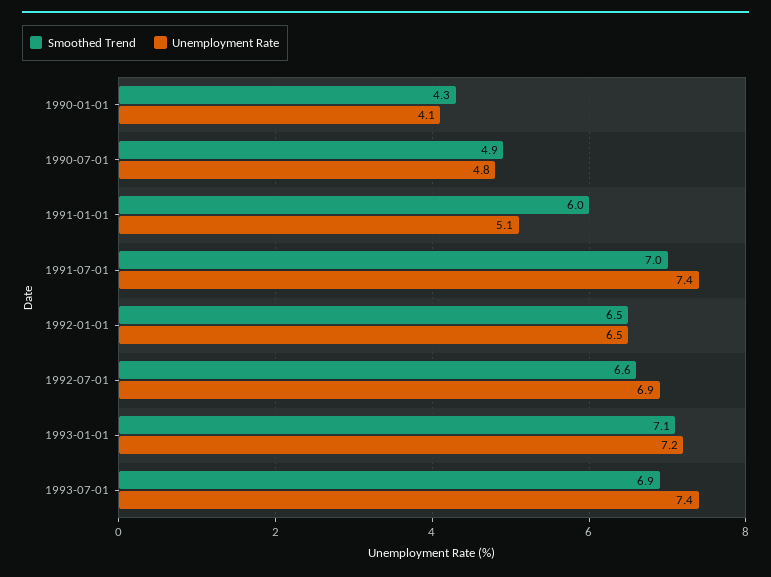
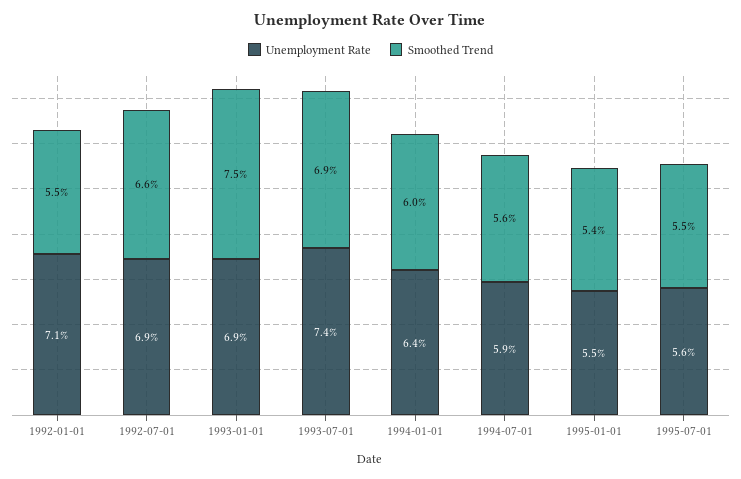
Smoothed Trend, 1990-01-01: 4.3 -> none
Unemployment Rate, 1990-01-01: 4.1 -> none
Smoothed Trend, 1990-07-01: 4.9 -> none
Unemployment Rate, 1990-07-01: 4.8 -> none
Smoothed Trend, 1991-01-01: 6 -> none
Unemployment Rate, 1991-01-01: 5.1 -> none
Smoothed Trend, 1991-07-01: 7 -> none
Unemployment Rate, 1991-07-01: 7.4 -> none
Smoothed Trend, 1992-01-01: 6.5 -> 5.5
Unemployment Rate, 1992-01-01: 6.5 -> 7.1
Smoothed Trend, 1993-01-01: 7.1 -> 7.5
Unemployment Rate, 1993-01-01: 7.2 -> 6.9
Unemployment Rate, 1994-01-01: none -> 6.4
Smoothed Trend, 1994-01-01: none -> 6
Unemployment Rate, 1994-07-01: none -> 5.9
Smoothed Trend, 1994-07-01: none -> 5.6
Unemployment Rate, 1995-01-01: none -> 5.5
Smoothed Trend, 1995-01-01: none -> 5.4
Unemployment Rate, 1995-07-01: none -> 5.6
Smoothed Trend, 1995-07-01: none -> 5.5

